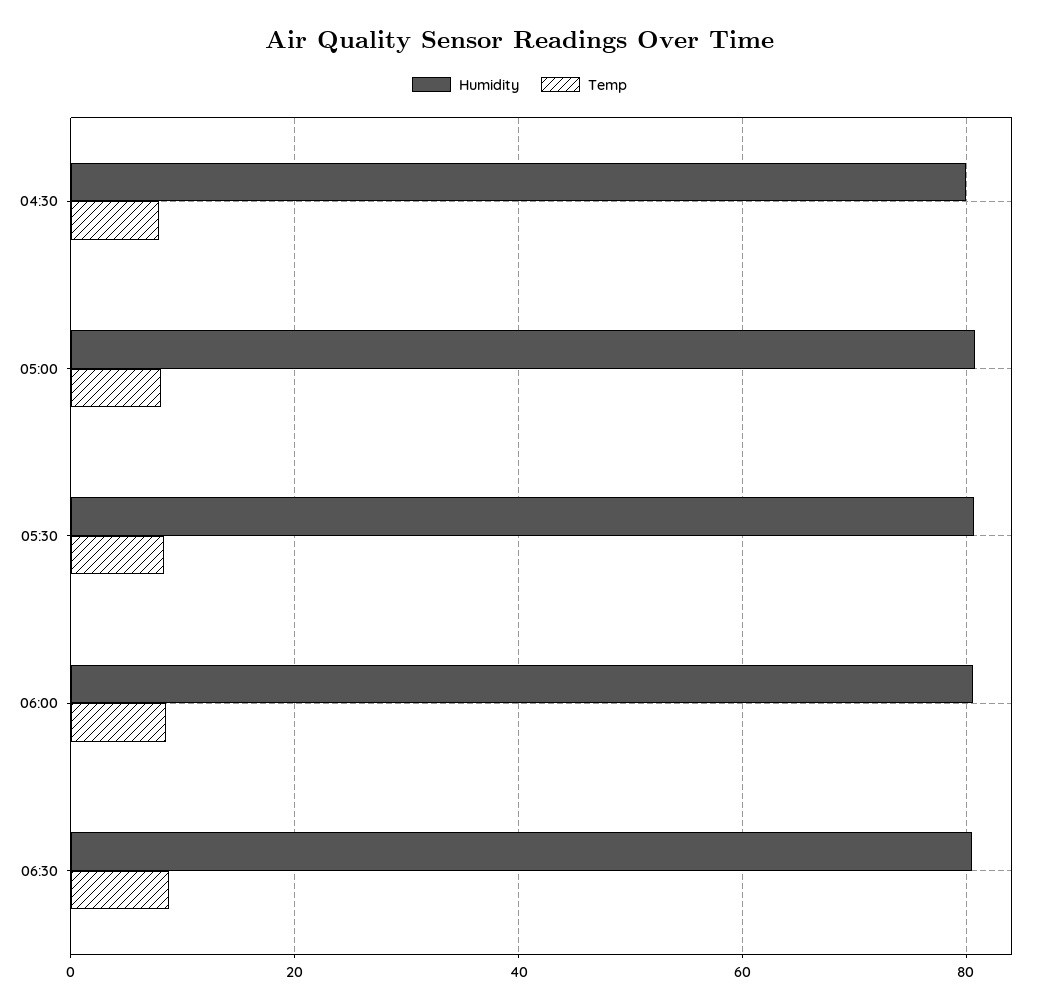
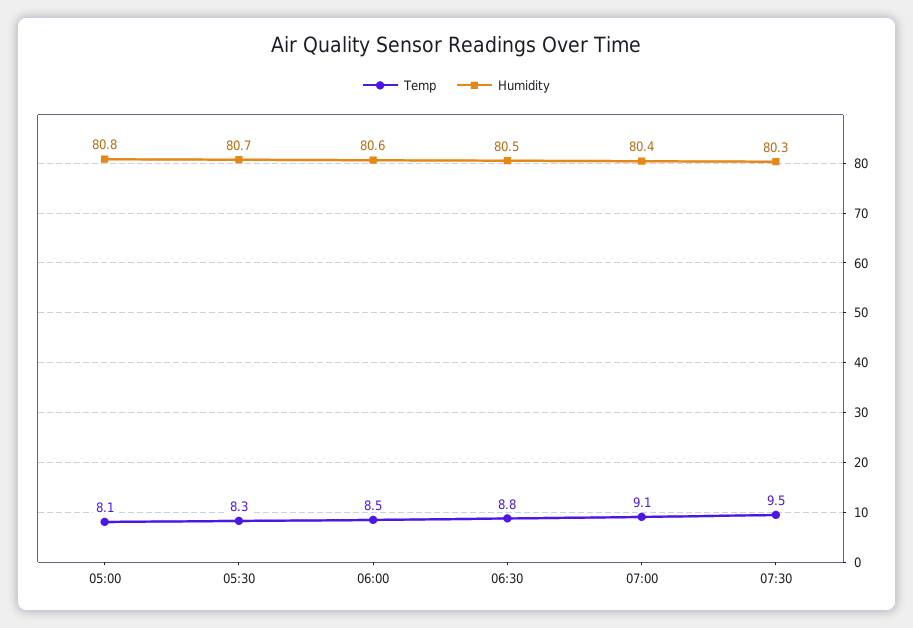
Humidity, 04:30: 80 -> none
Temp, 04:30: 8 -> none
Temp, 07:00: none -> 9.1
Humidity, 07:00: none -> 80.4
Temp, 07:30: none -> 9.5
Humidity, 07:30: none -> 80.3

